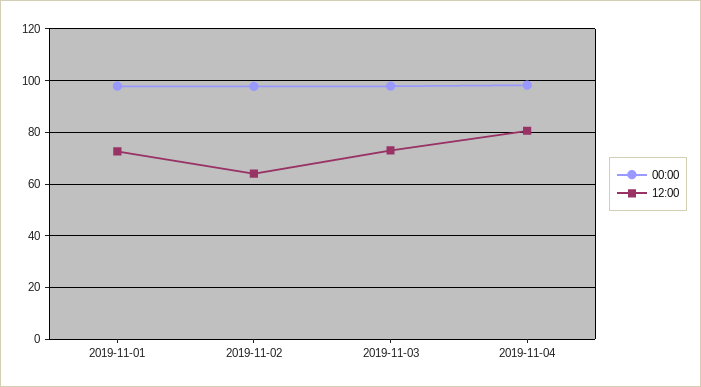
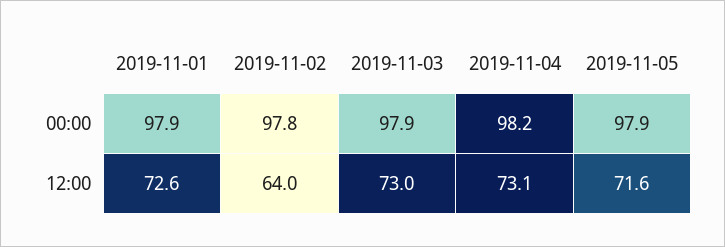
12:00, 2019-11-04: 80 -> 73.1
00:00, 2019-11-05: none -> 97.9
12:00, 2019-11-05: none -> 71.6

